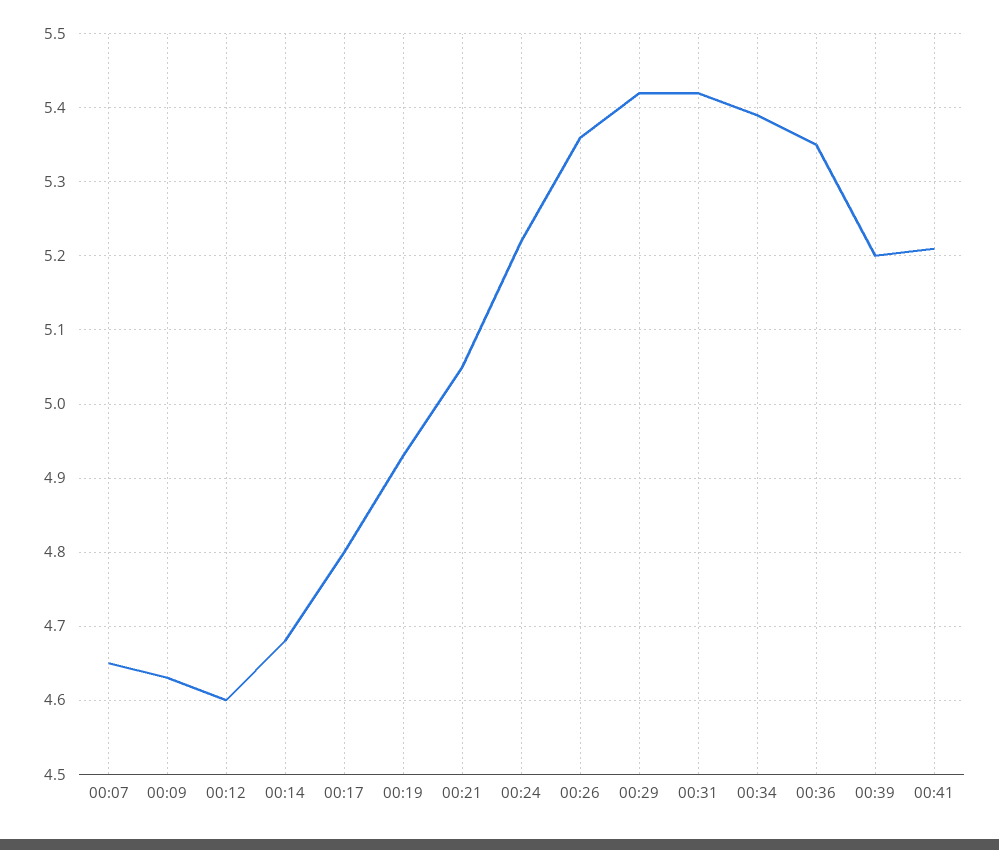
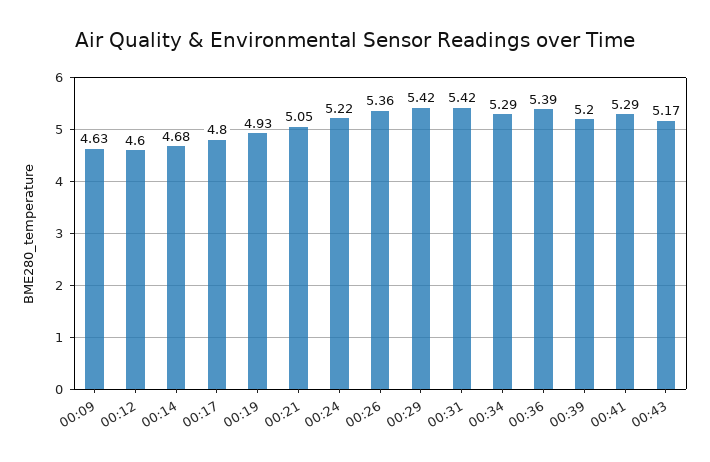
00:07: 4.65 -> none
00:34: 5.39 -> 5.29
00:36: 5.35 -> 5.39
00:41: 5.21 -> 5.29
00:43: none -> 5.17

